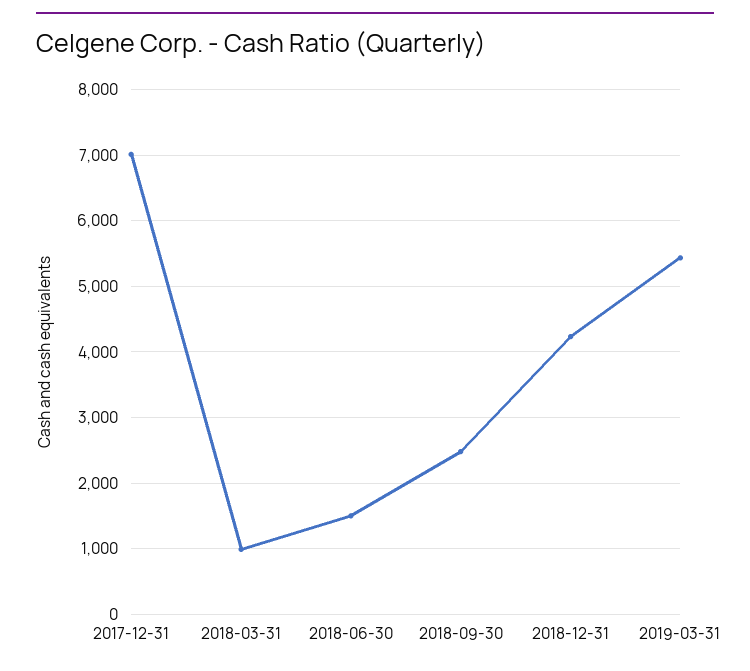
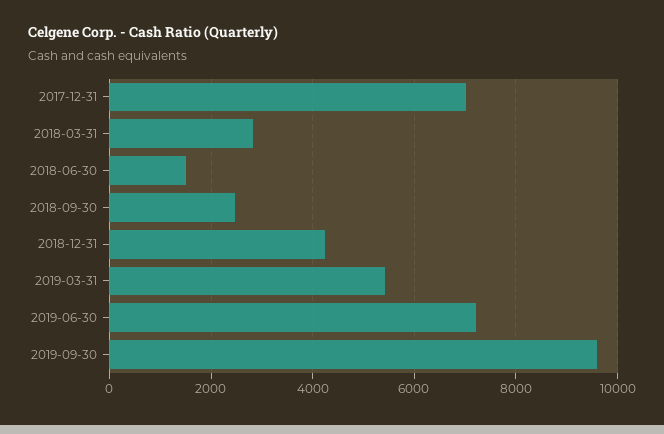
2018-03-31: 1000 -> 2800
2019-06-30: none -> 7200
2019-09-30: none -> 9600

